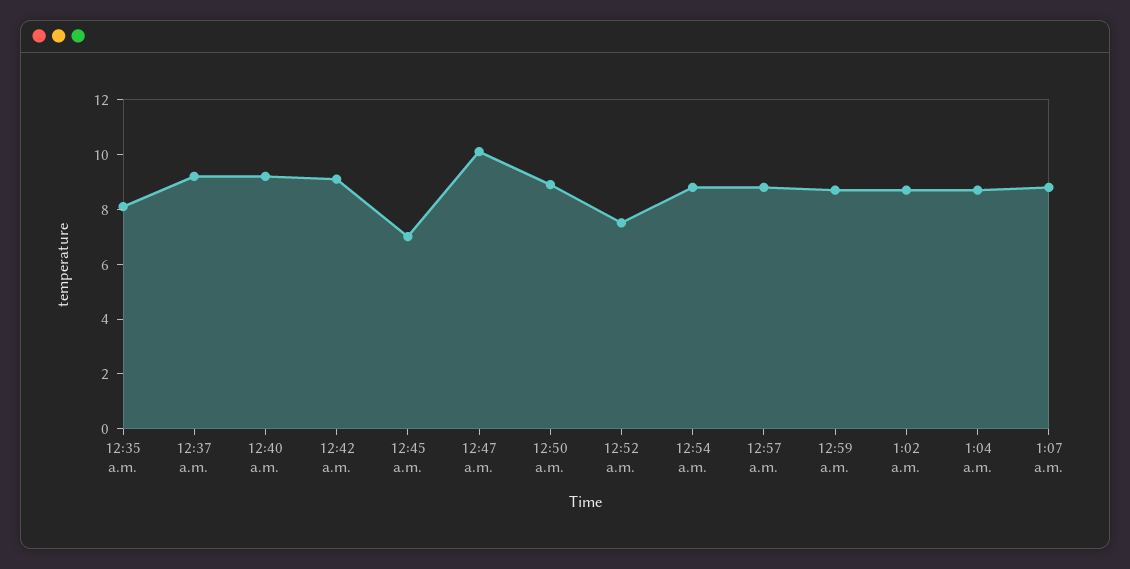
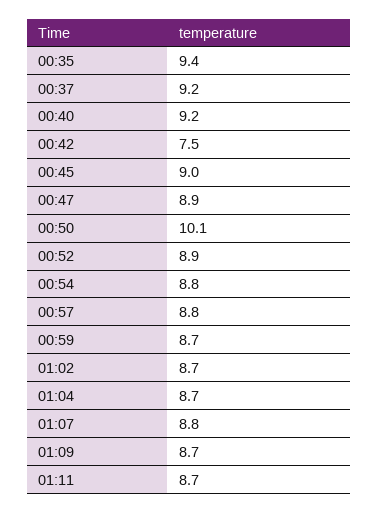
12:35 a.m.: 8 -> 9.4
12:42 a.m.: 9 -> 7.5
12:45 a.m.: 7 -> 9
12:47 a.m.: 10 -> 8.9
12:50 a.m.: 9 -> 10.1
12:52 a.m.: 7.5 -> 8.9
01:09: none -> 8.7
01:11: none -> 8.7

